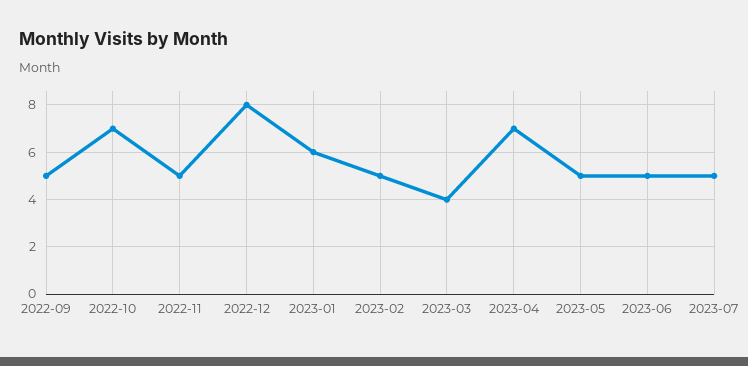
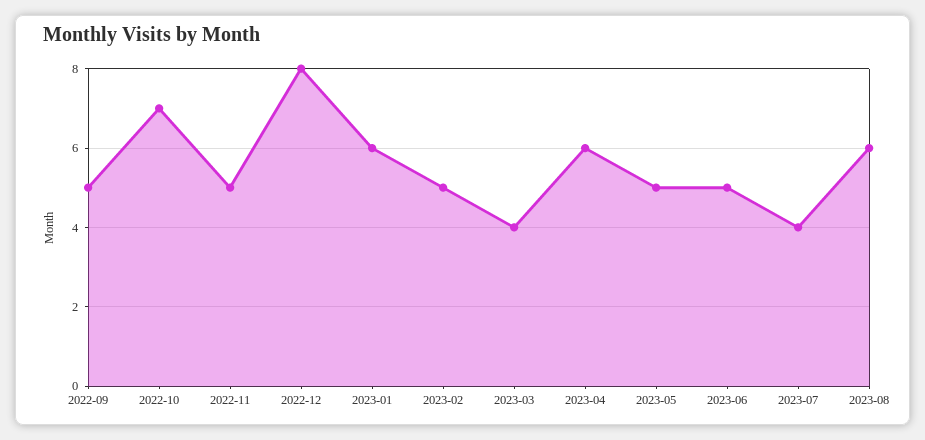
2023-04: 7 -> 6
2023-07: 5 -> 4
2023-08: none -> 6

